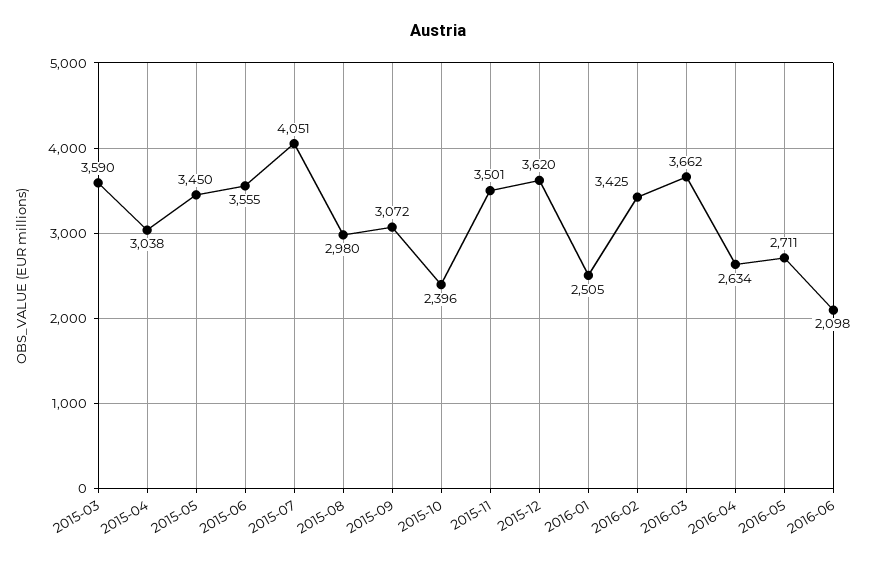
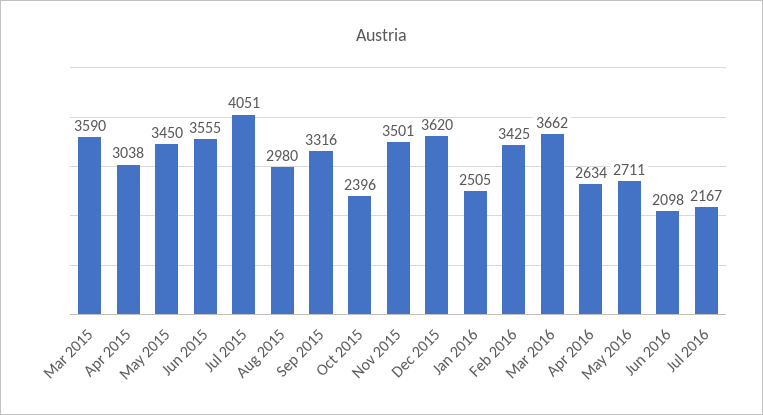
2015-09: 3072 -> 3316
Jul 2016: none -> 2167

